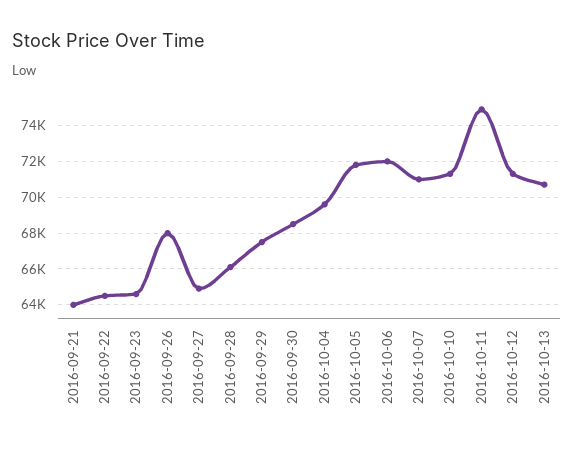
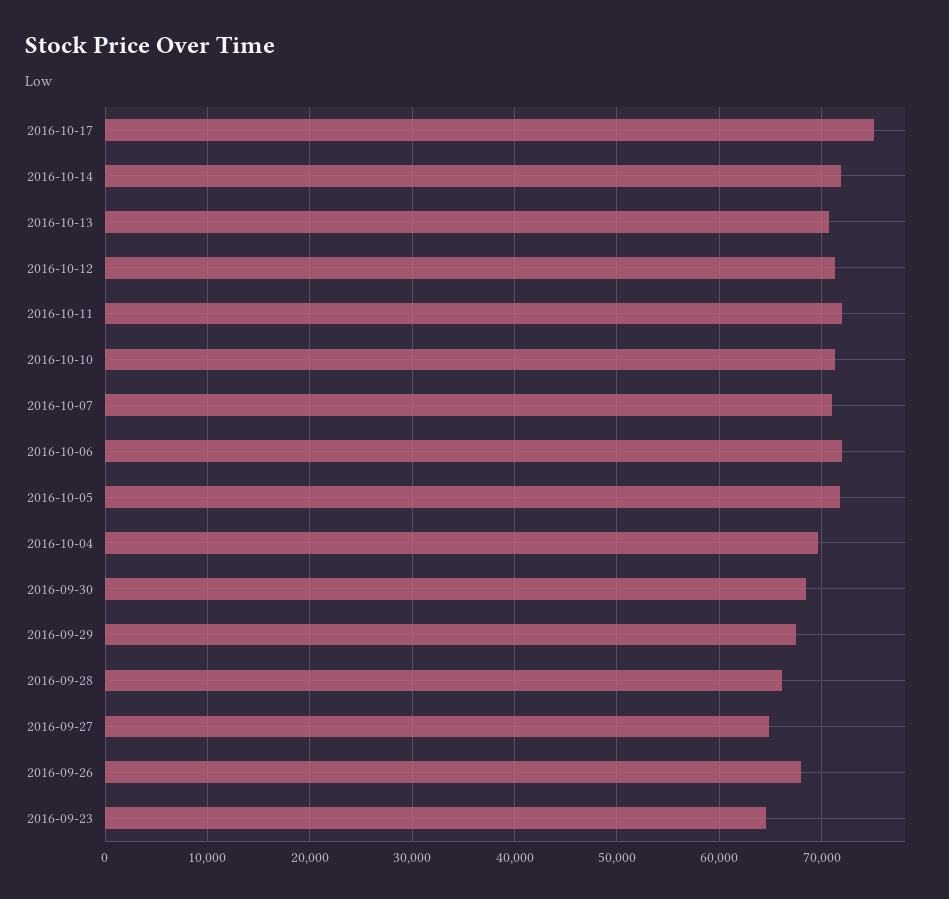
2016-09-21: 64000 -> none
2016-09-22: 64500 -> none
2016-10-11: 75000 -> 72000
2016-10-17: none -> 75000
2016-10-14: none -> 72000

